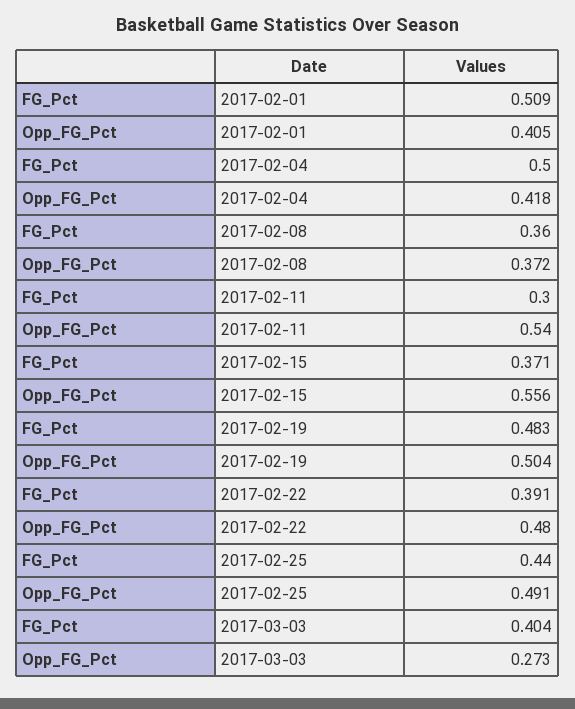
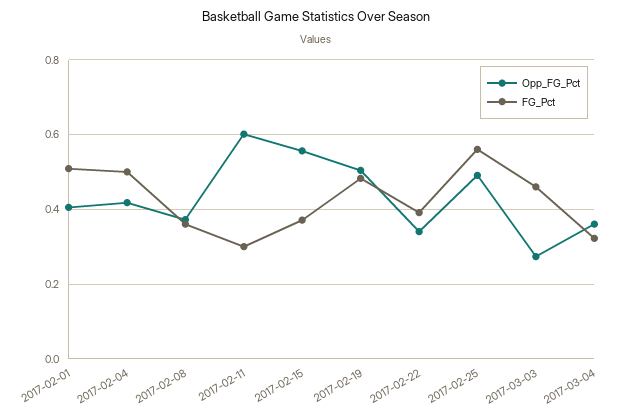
Opp_FG_Pct, 2017-02-11: 0.54 -> 0.6
Opp_FG_Pct, 2017-02-22: 0.48 -> 0.34
FG_Pct, 2017-02-25: 0.44 -> 0.56
FG_Pct, 2017-03-03: 0.404 -> 0.46
Opp_FG_Pct, 2017-03-04: none -> 0.36
FG_Pct, 2017-03-04: none -> 0.32

